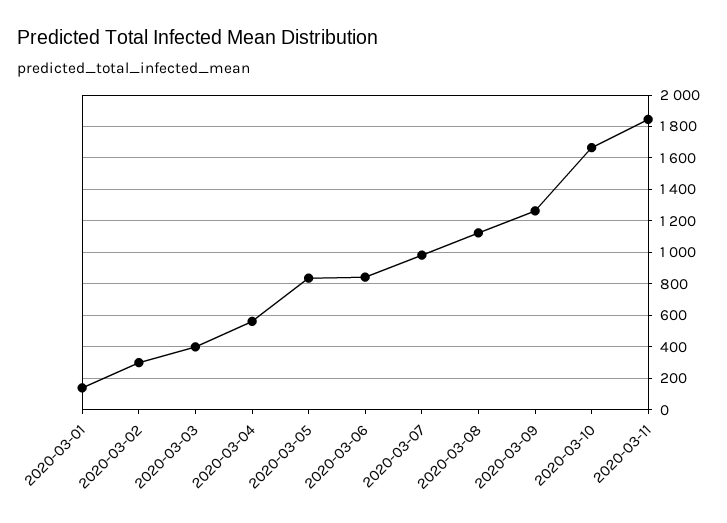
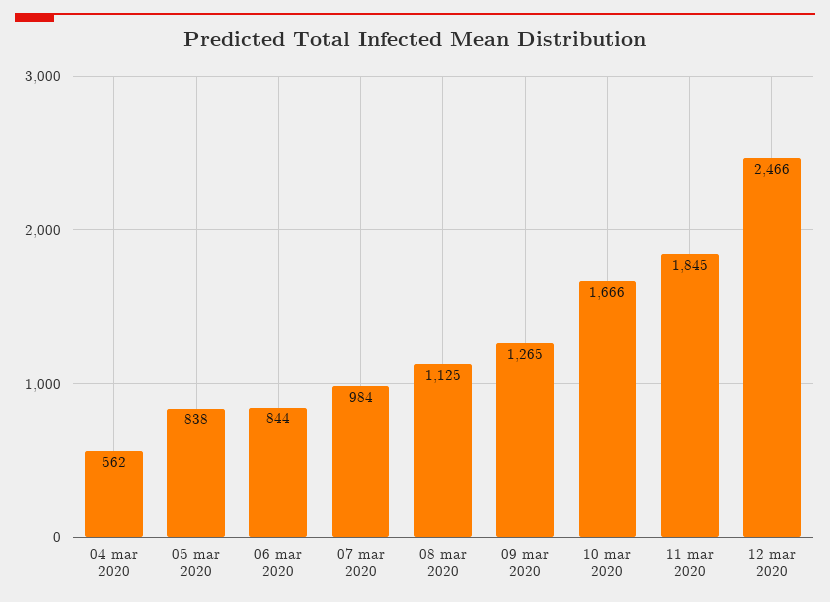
2020-03-01: 150 -> none
2020-03-02: 300 -> none
2020-03-03: 400 -> none
12 mar 2020: none -> 2466

